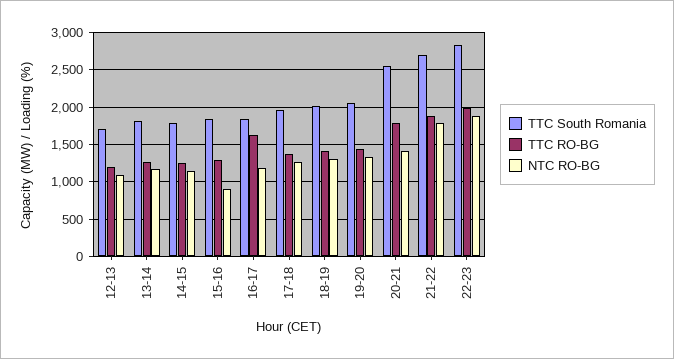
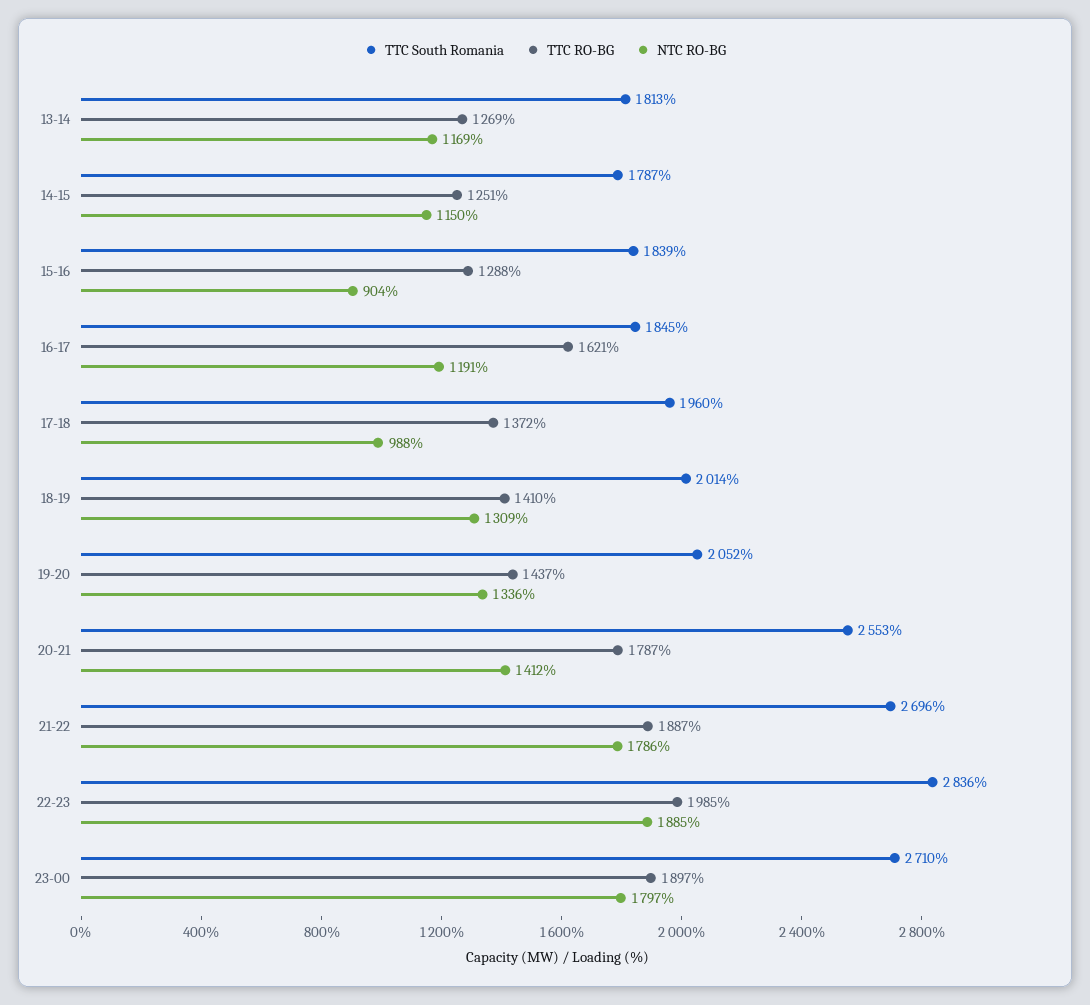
TTC South Romania, 12-13: 1700 -> none
TTC RO-BG, 12-13: 1200 -> none
NTC RO-BG, 12-13: 1100 -> none
NTC RO-BG, 17-18: 1300 -> 988
TTC South Romania, 23-00: none -> 2710
TTC RO-BG, 23-00: none -> 1897
NTC RO-BG, 23-00: none -> 1797

